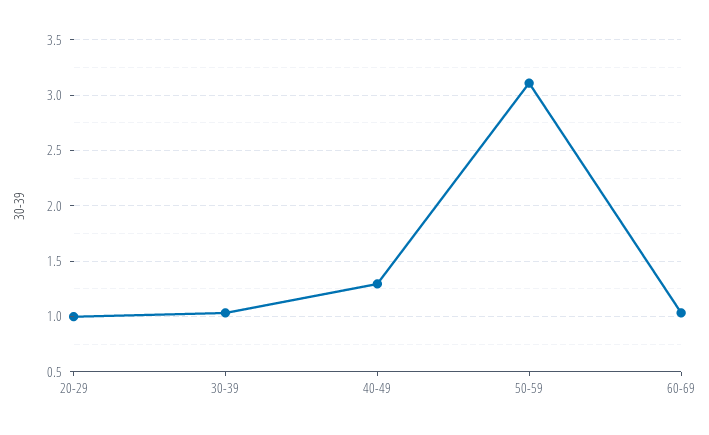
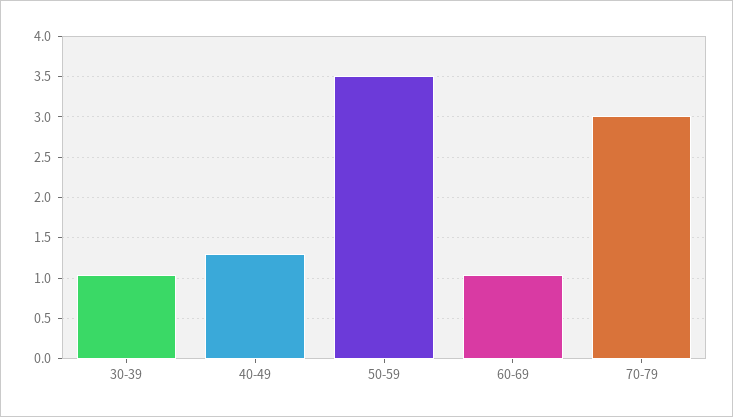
20-29: 1 -> none
50-59: 3.1 -> 3.5
70-79: none -> 3

